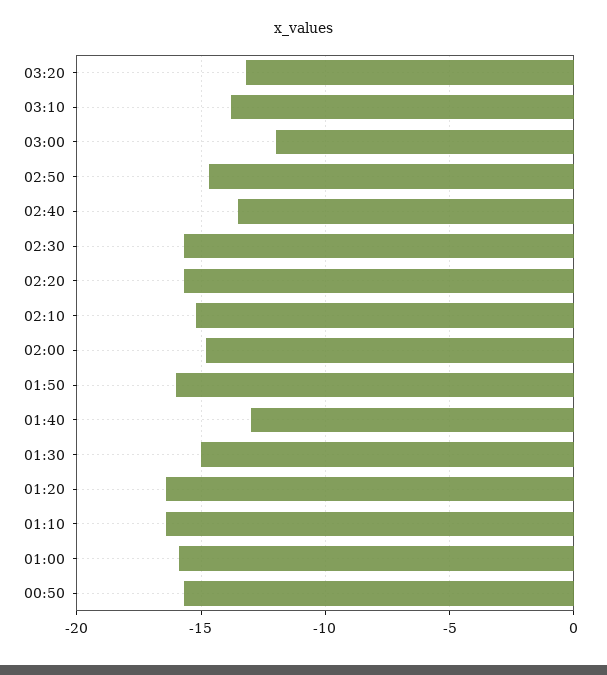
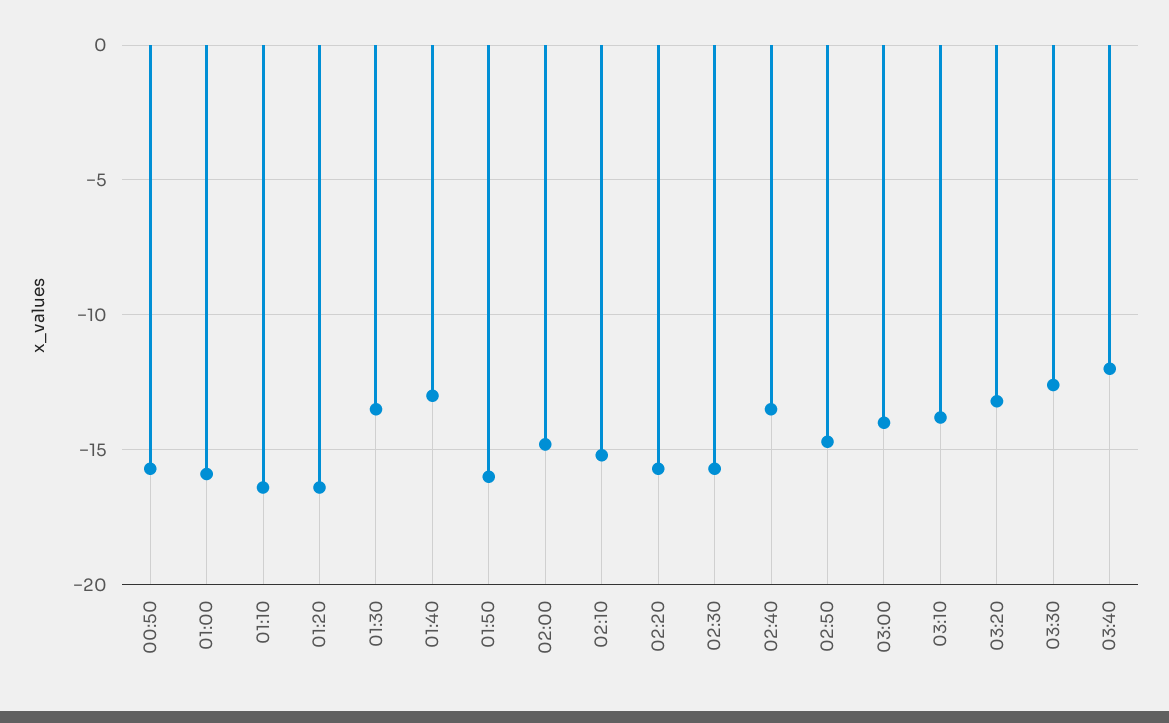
03:00: -12 -> -14
01:30: -15 -> -13.5
03:30: none -> -12.5
03:40: none -> -12

